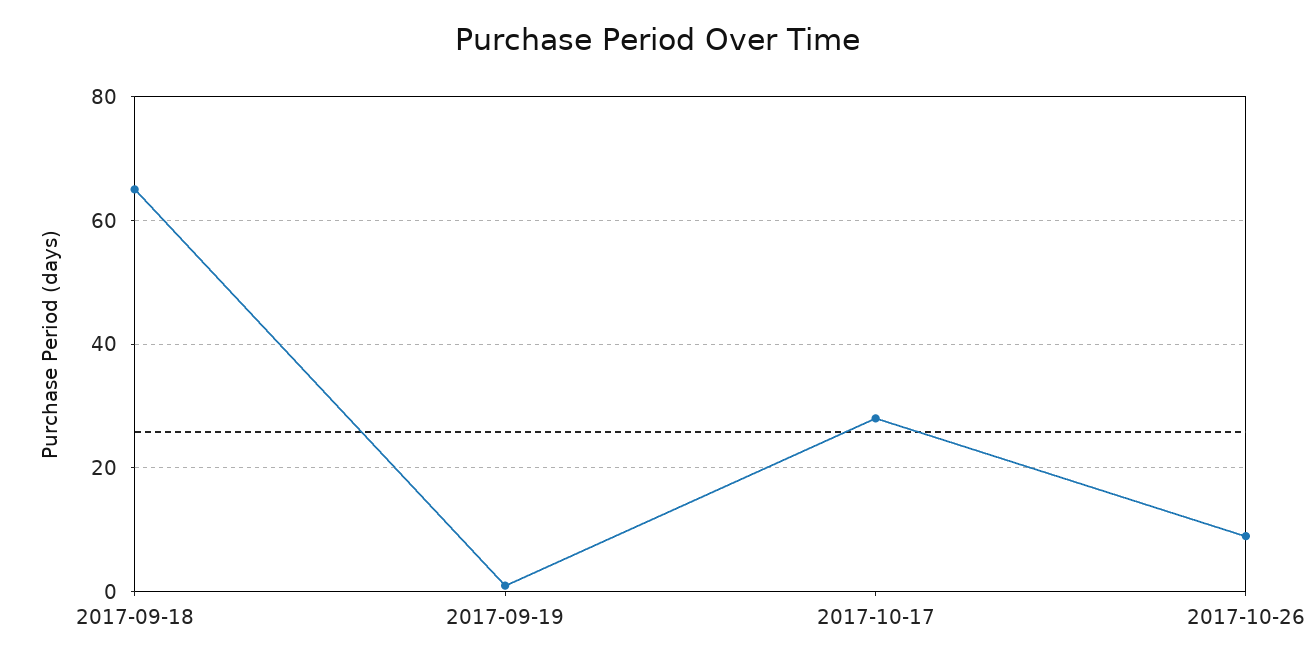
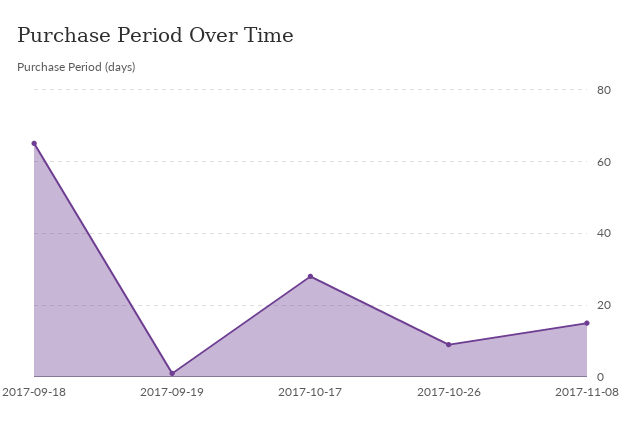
2017-11-08: none -> 15

